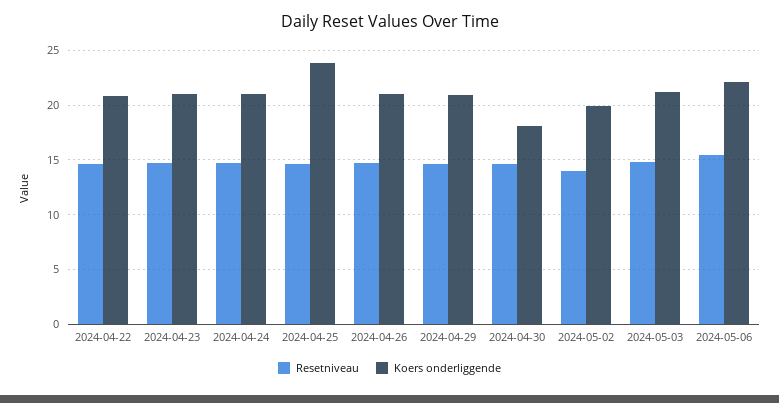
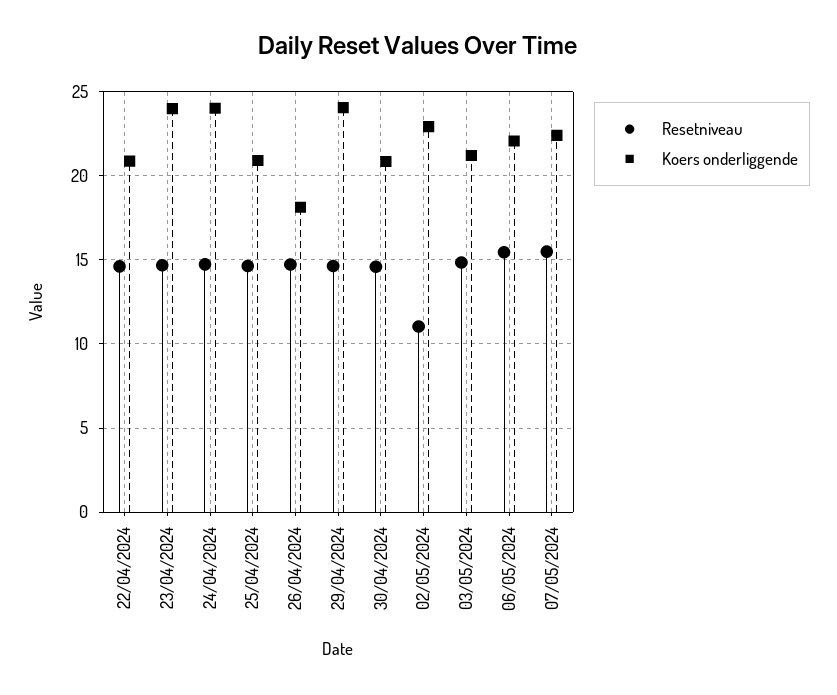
Koers onderliggende, 2024-04-23: 21 -> 24
Koers onderliggende, 2024-04-24: 21 -> 24
Koers onderliggende, 2024-04-25: 24 -> 21
Koers onderliggende, 2024-04-26: 21 -> 18
Koers onderliggende, 2024-04-29: 21 -> 24
Koers onderliggende, 2024-04-30: 18 -> 21
Resetniveau, 2024-05-02: 14 -> 11
Koers onderliggende, 2024-05-02: 20 -> 23
Resetniveau, 07/05/2024: none -> 15.5
Koers onderliggende, 07/05/2024: none -> 22.5

